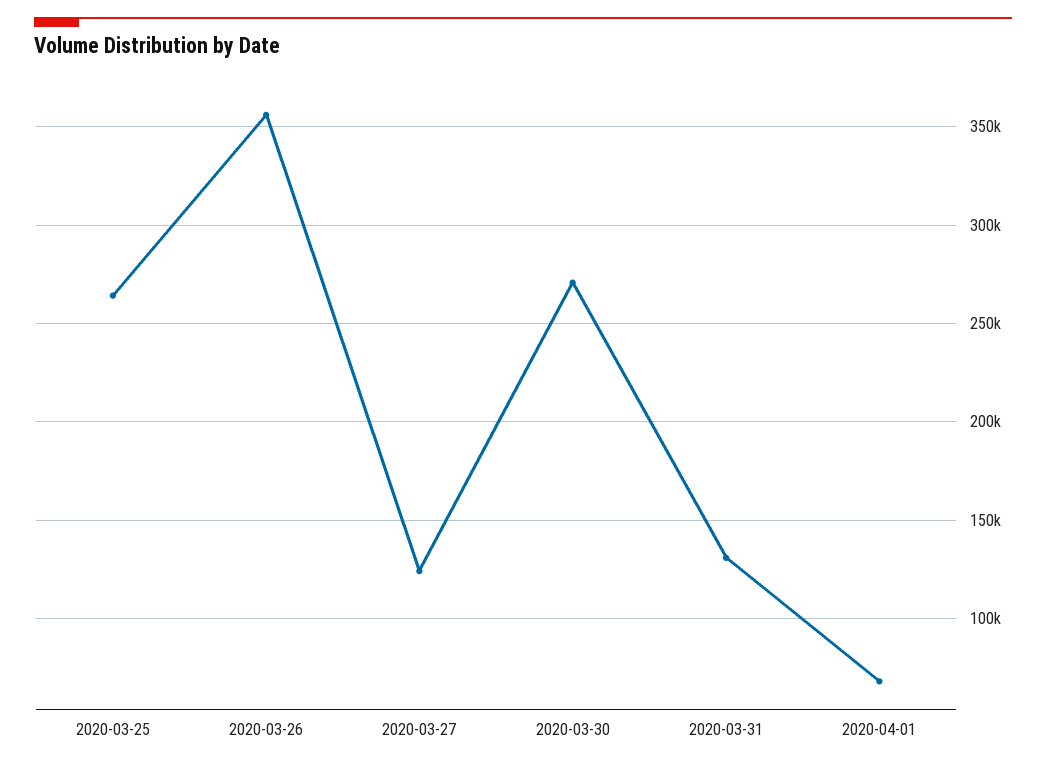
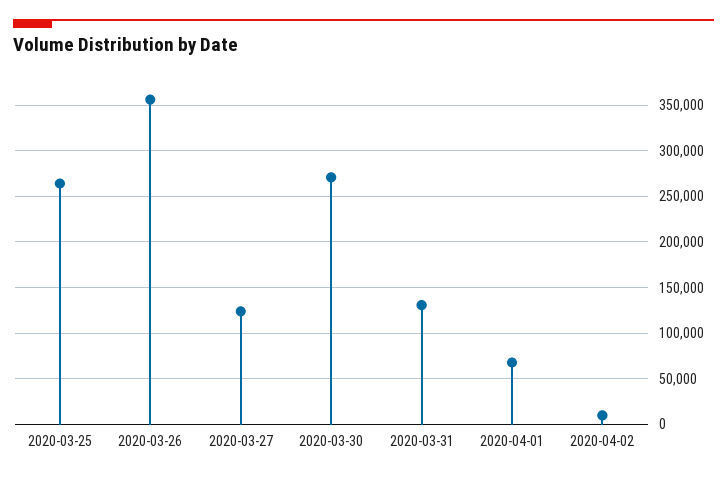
2020-04-02: none -> 10000

